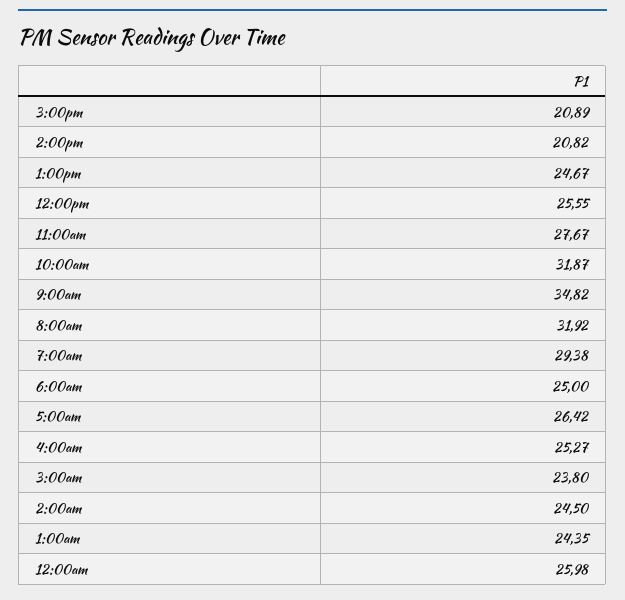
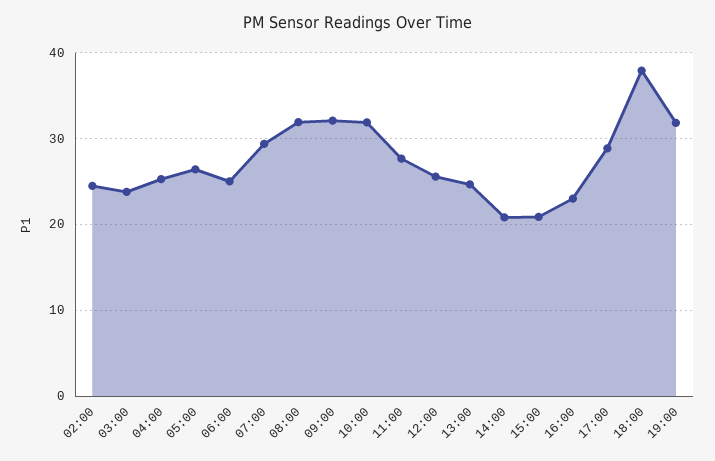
9:00am: 34.82 -> 32
1:00am: 24.35 -> none
12:00am: 25.98 -> none
16:00: none -> 23
17:00: none -> 29
18:00: none -> 38
19:00: none -> 32

